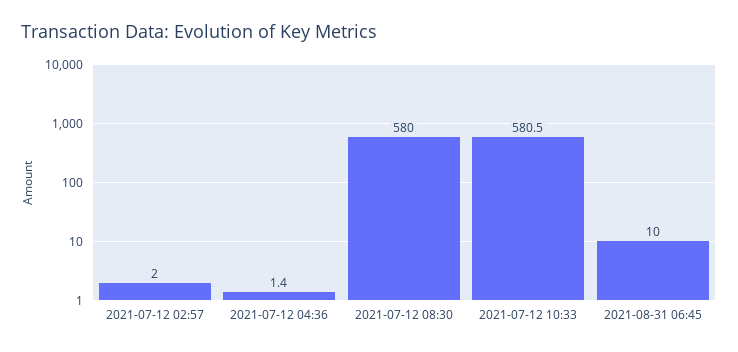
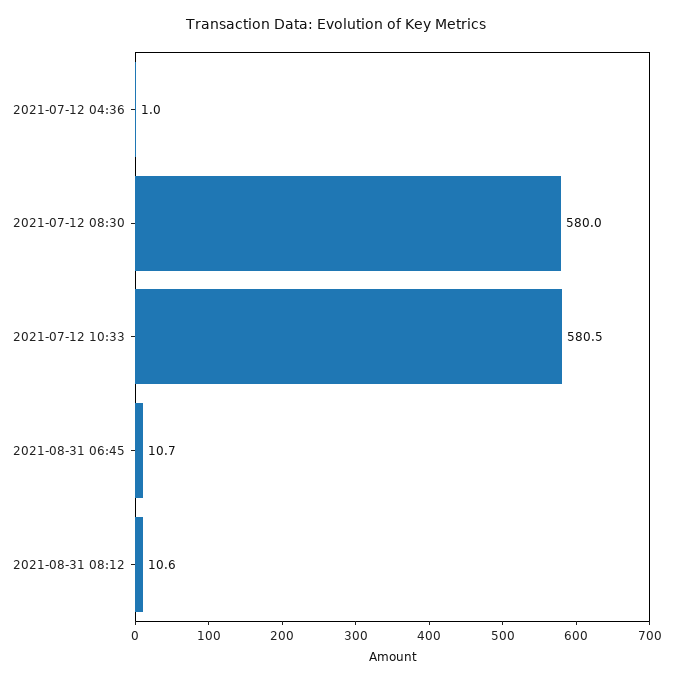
2021-07-12 02:57: 2 -> none
2021-07-12 04:36: 1.4 -> 1
2021-08-31 06:45: 10 -> 10.7
2021-08-31 08:12: none -> 10.6

